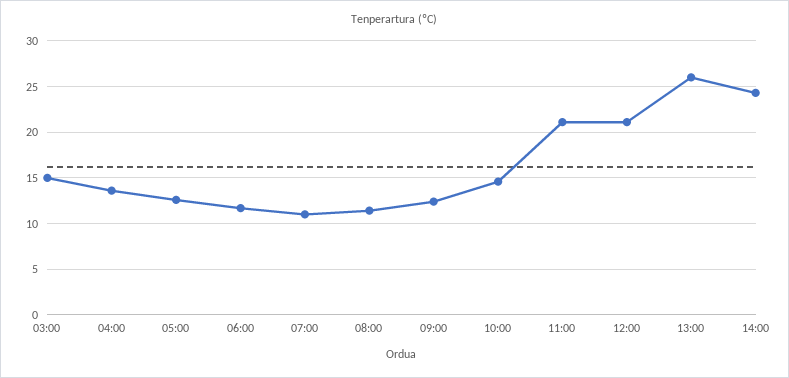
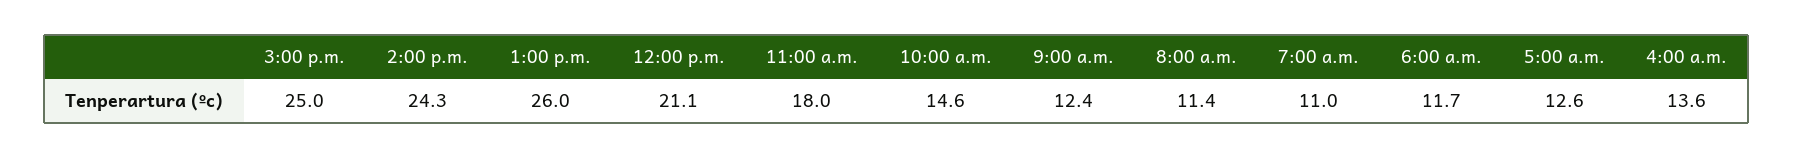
03:00: 15 -> none
11:00: 21 -> 18
3:00 p.m.: none -> 25

